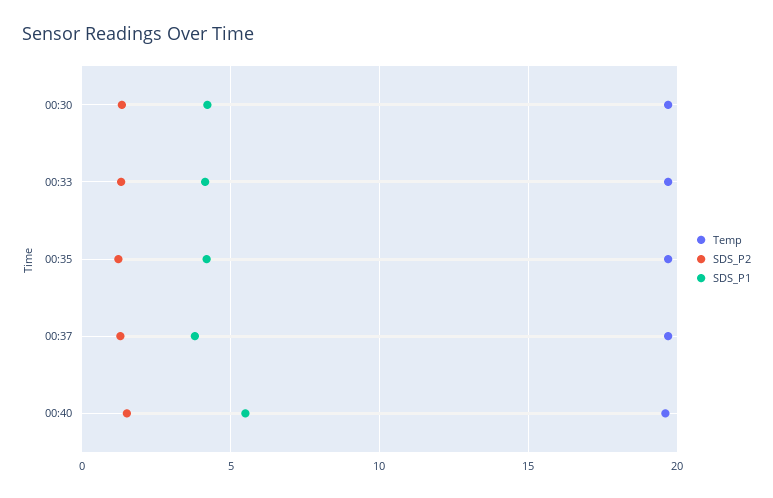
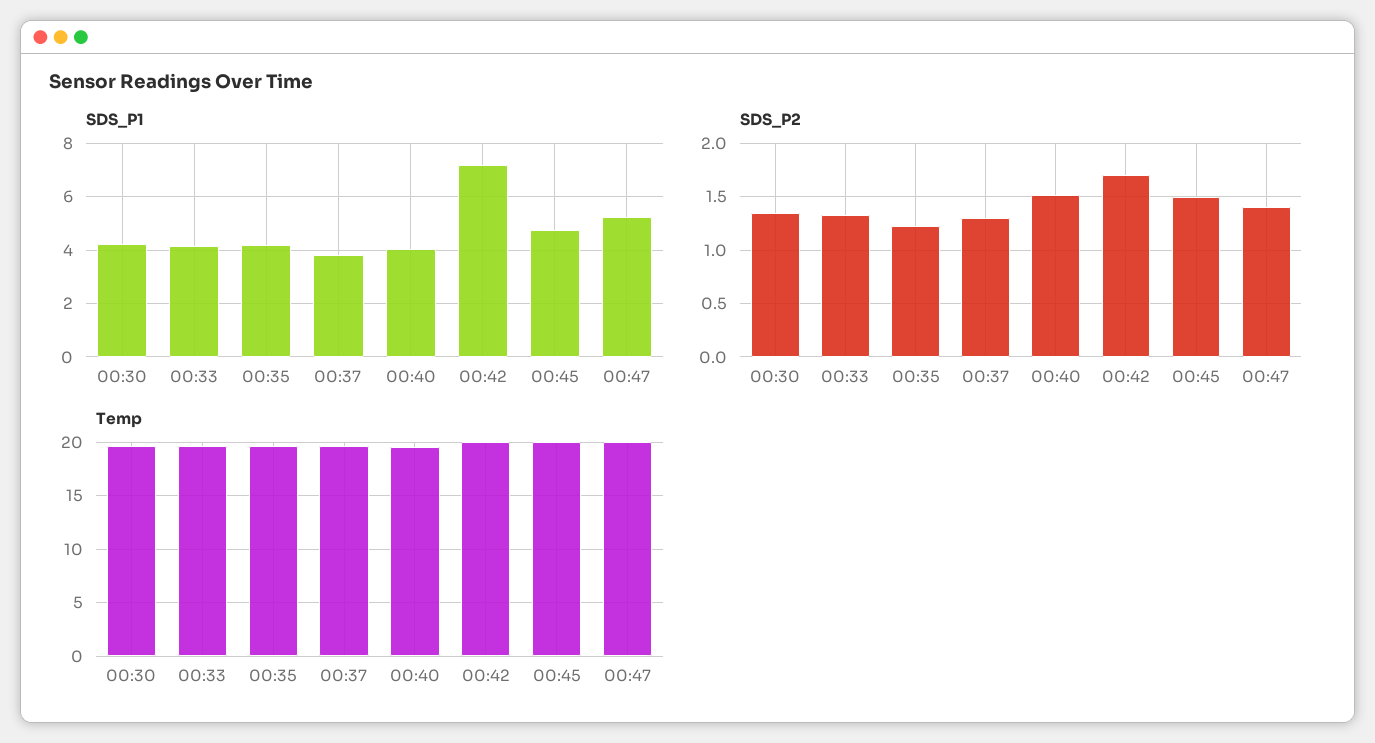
SDS_P1, 00:40: 5.5 -> 4
SDS_P1, 00:42: none -> 7.25
SDS_P1, 00:45: none -> 4.75
SDS_P1, 00:47: none -> 5.25
SDS_P2, 00:42: none -> 1.7
SDS_P2, 00:45: none -> 1.5
SDS_P2, 00:47: none -> 1.4
Temp, 00:42: none -> 20
Temp, 00:45: none -> 20
Temp, 00:47: none -> 20

